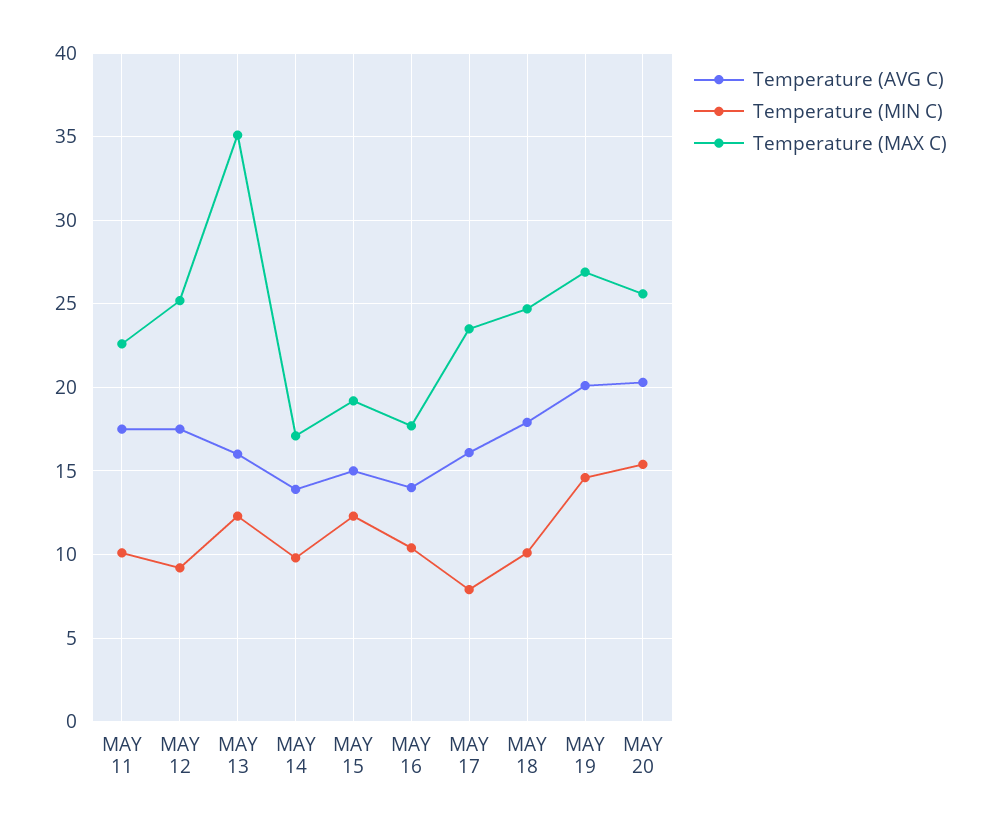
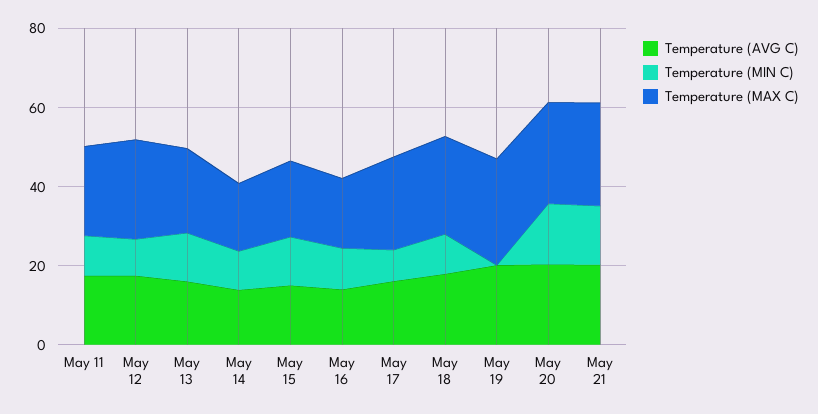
Temperature (MAX C), MAY 13: 35 -> 20
Temperature (MIN C), MAY 19: 14.5 -> 0
Temperature (AVG C), May 21: none -> 20
Temperature (MIN C), May 21: none -> 15
Temperature (MAX C), May 21: none -> 25

